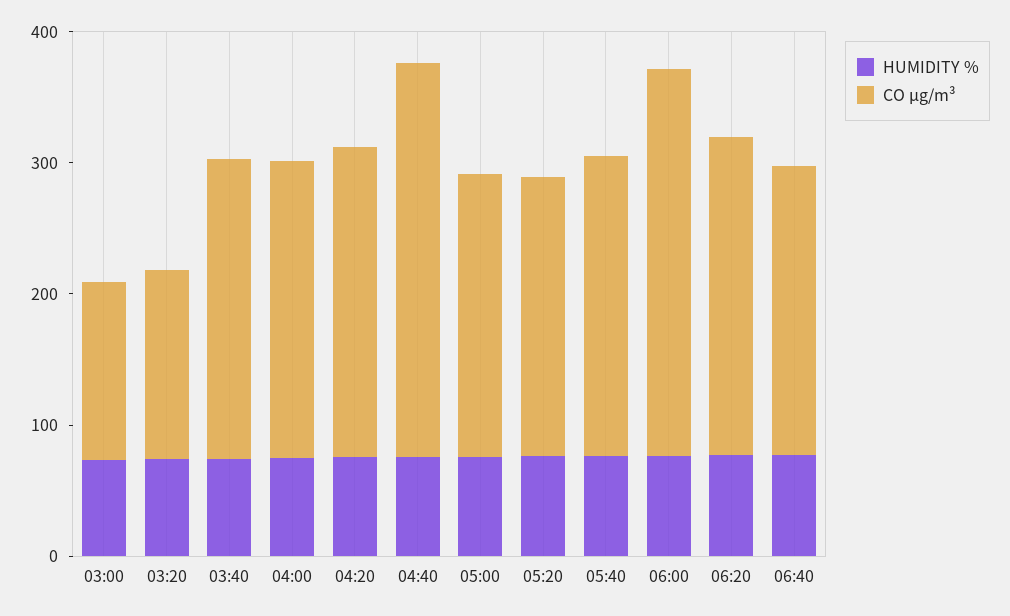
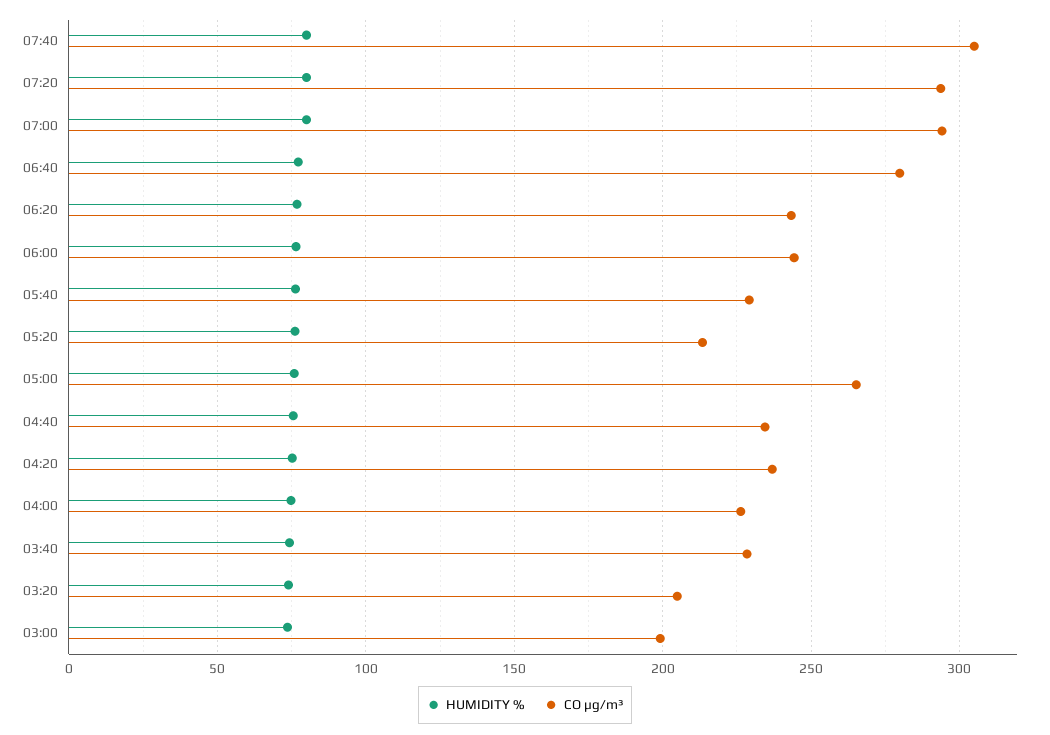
CO µg/m³, 03:00: 140 -> 200
CO µg/m³, 03:20: 140 -> 205
CO µg/m³, 04:40: 300 -> 235
CO µg/m³, 05:00: 220 -> 265
CO µg/m³, 06:00: 300 -> 245
CO µg/m³, 06:40: 220 -> 280
HUMIDITY %, 07:40: none -> 80
CO µg/m³, 07:40: none -> 305
HUMIDITY %, 07:20: none -> 80
CO µg/m³, 07:20: none -> 295
HUMIDITY %, 07:00: none -> 80
CO µg/m³, 07:00: none -> 295

